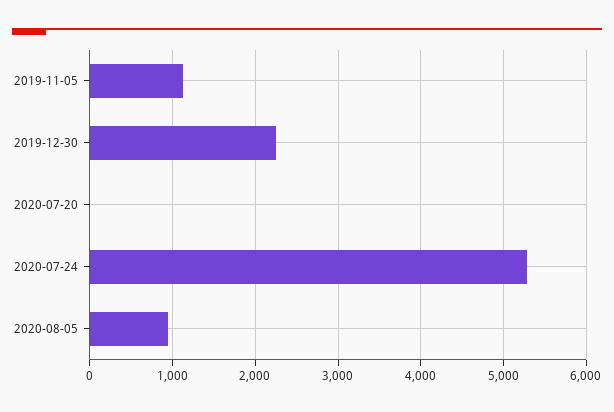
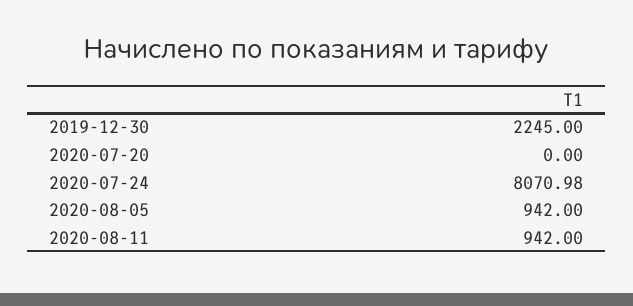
2019-11-05: 1100 -> none
2020-07-24: 5300 -> 8070.98
2020-08-11: none -> 942

